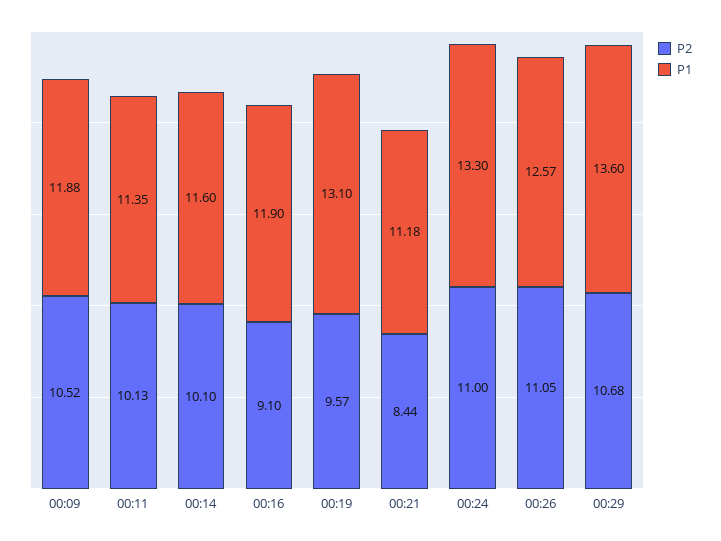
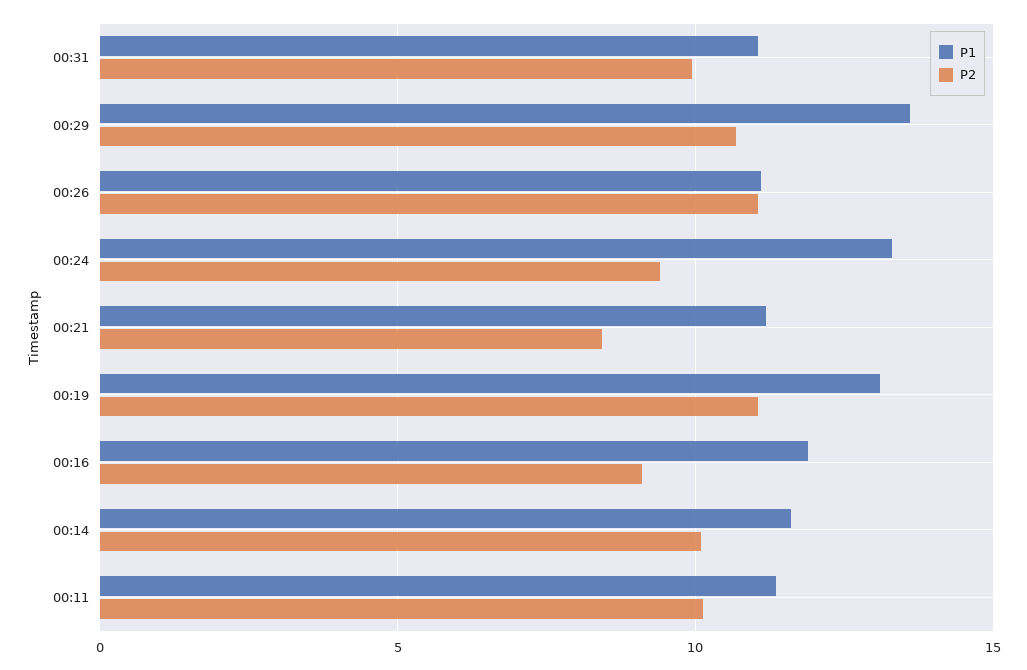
P2, 00:09: 10.52 -> none
P1, 00:09: 11.88 -> none
P2, 00:19: 9.57 -> 11
P2, 00:24: 11 -> 9.5
P1, 00:26: 12.57 -> 11
P1, 00:31: none -> 11
P2, 00:31: none -> 10

